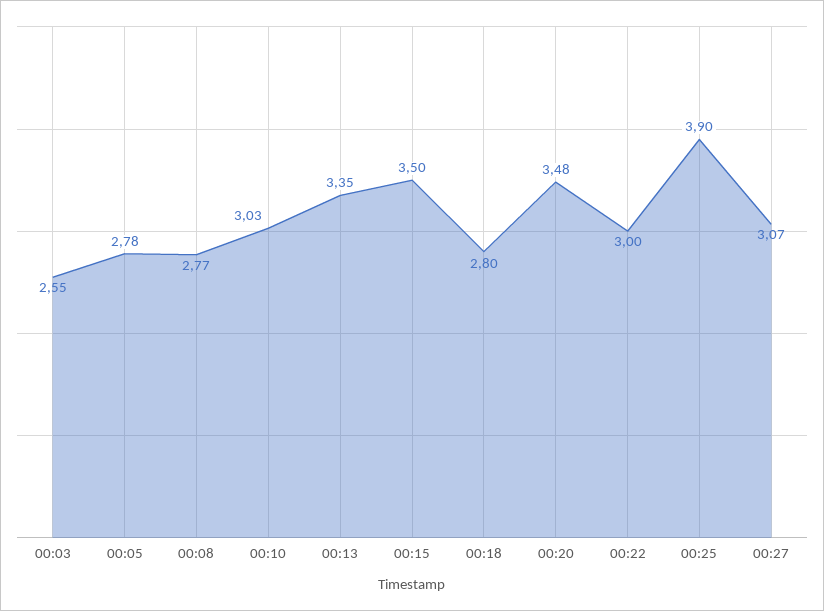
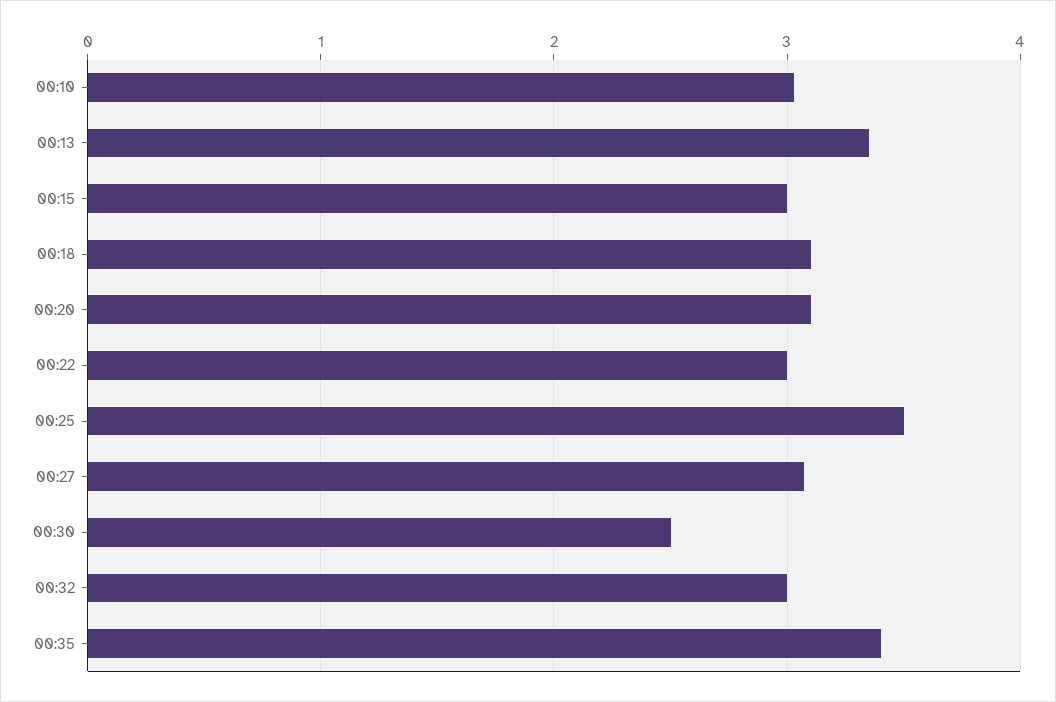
00:03: 2.55 -> none
00:05: 2.78 -> none
00:08: 2.77 -> none
00:15: 3.5 -> 3
00:18: 2.8 -> 3.1
00:20: 3.48 -> 3.1
00:25: 3.9 -> 3.5
00:30: none -> 2.5
00:32: none -> 3
00:35: none -> 3.4

